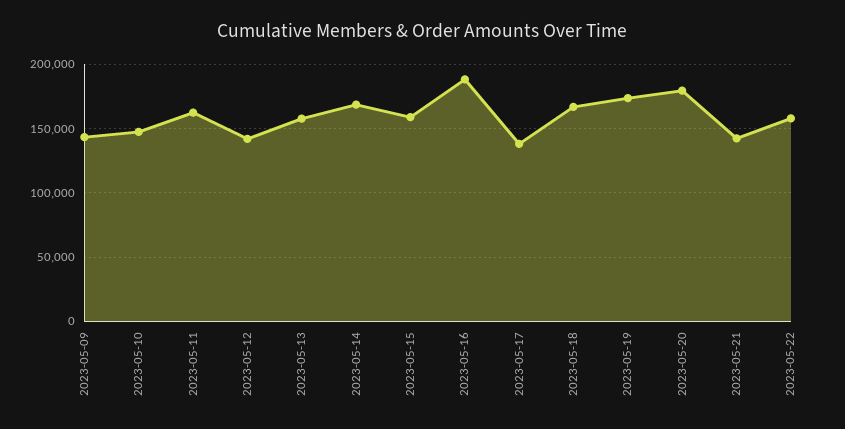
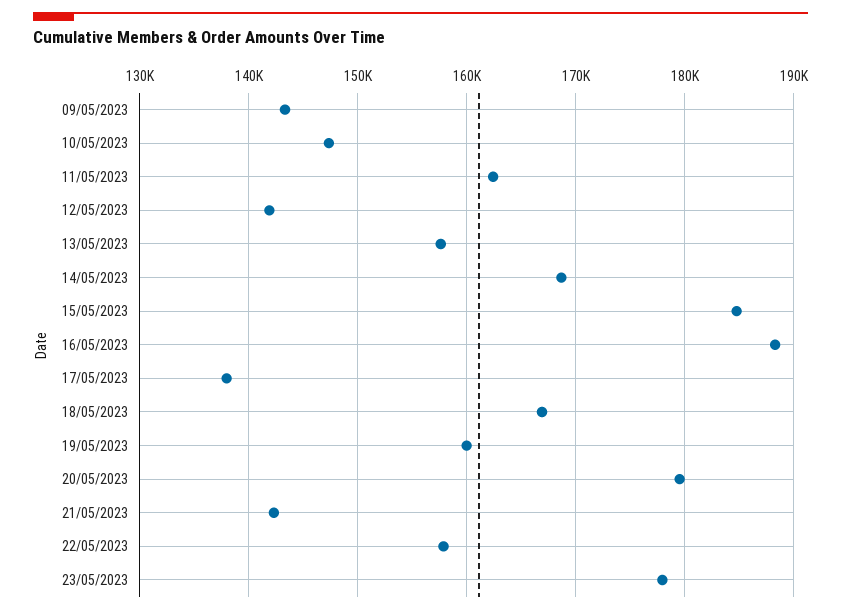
2023-05-15: 160000 -> 185000
2023-05-19: 175000 -> 160000
23/05/2023: none -> 178000

